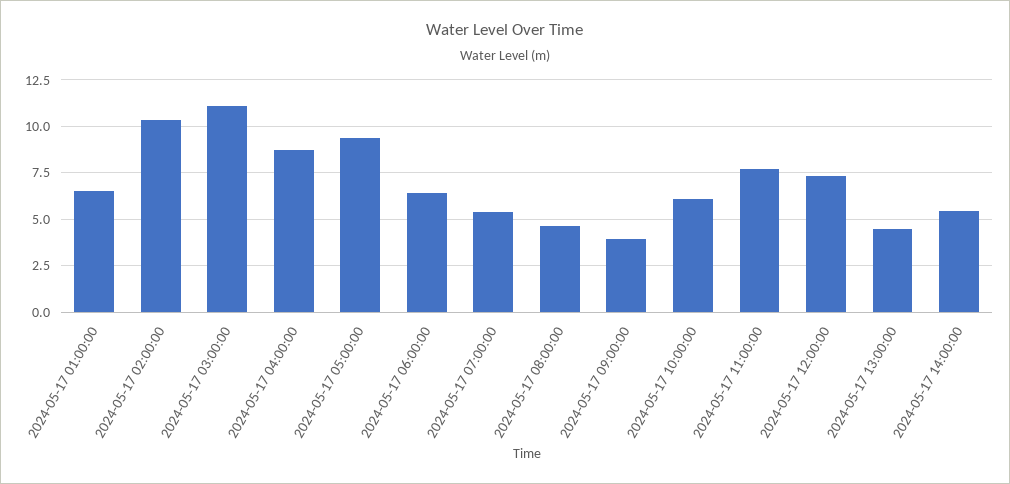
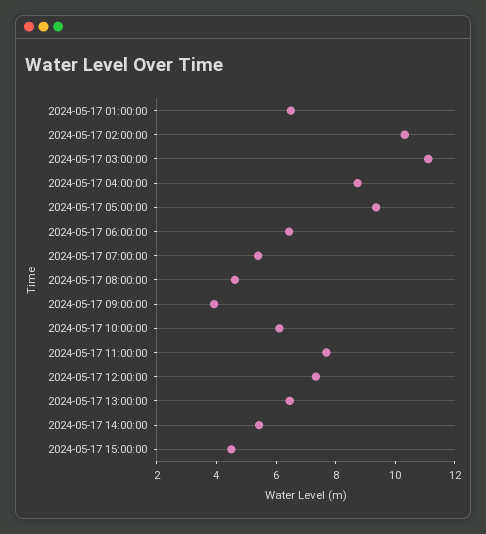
2024-05-17 13:00:00: 4.5 -> 6.5
2024-05-17 15:00:00: none -> 4.5

